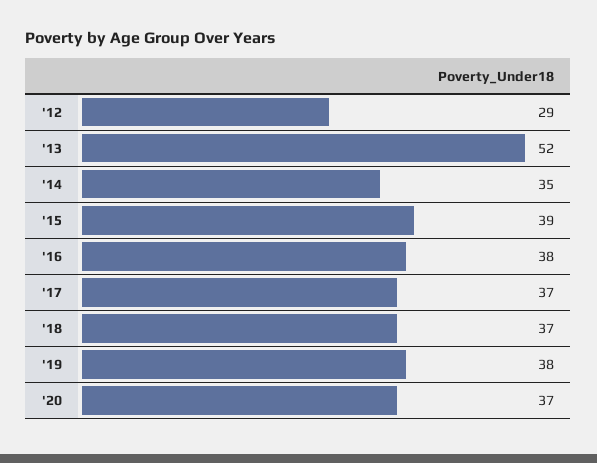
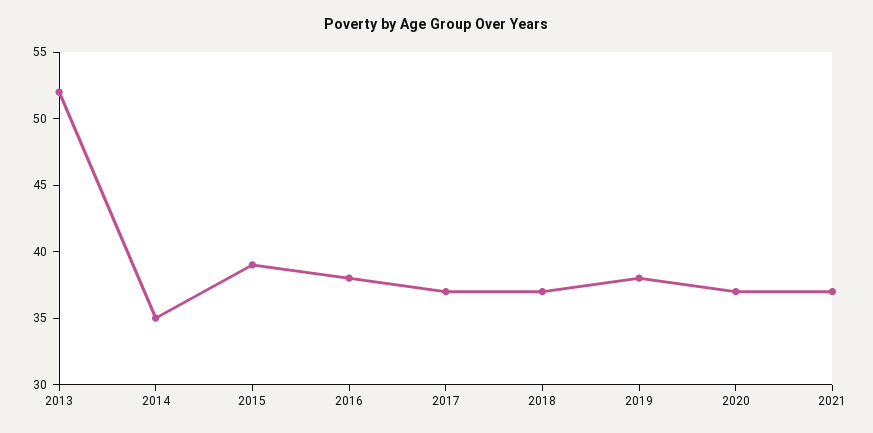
'12: 29 -> none
2021: none -> 37

